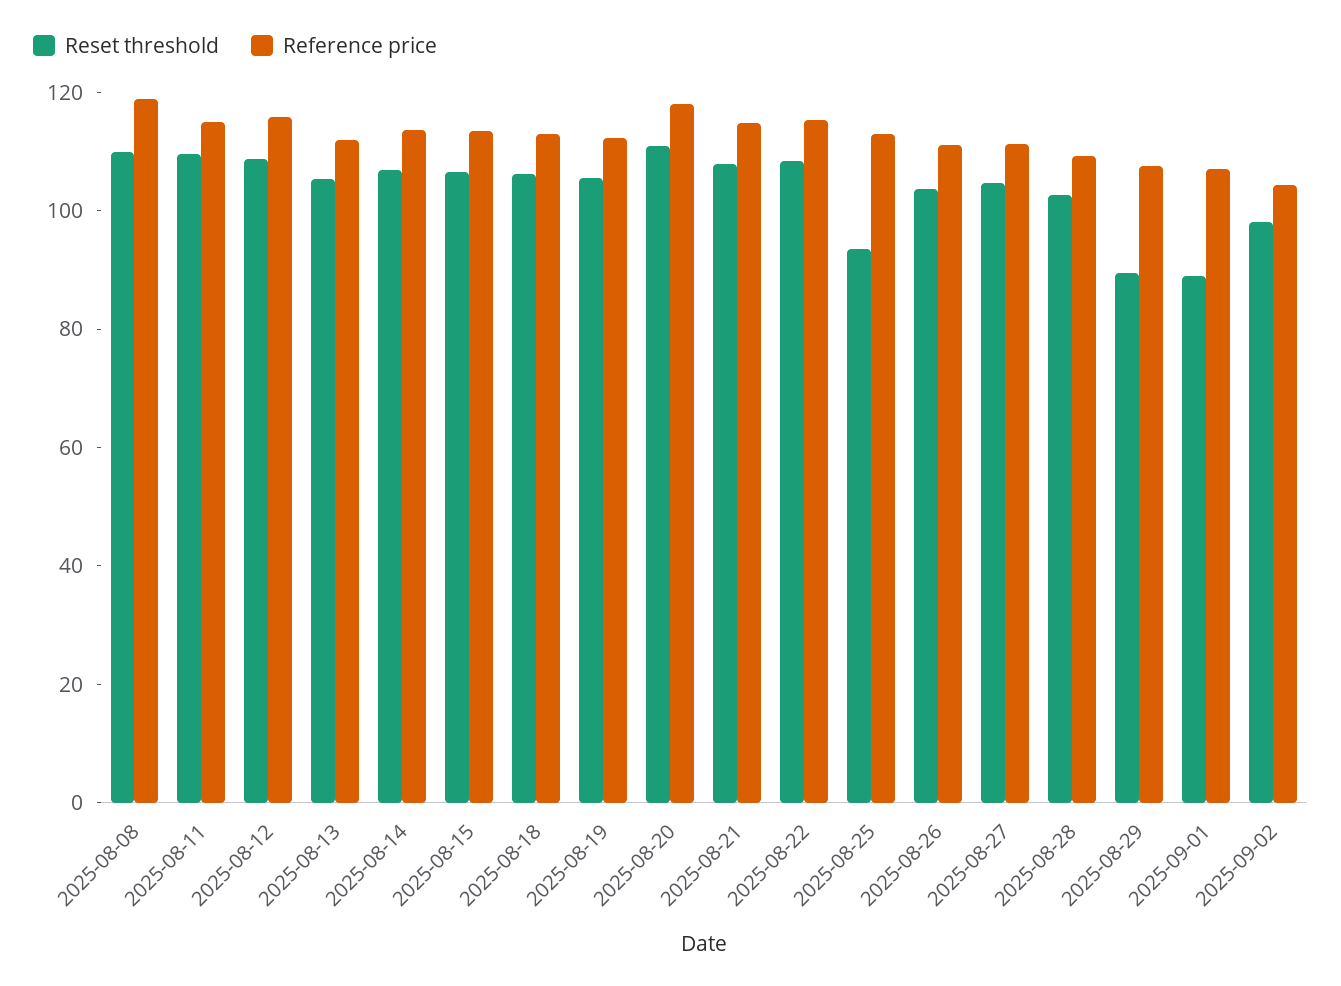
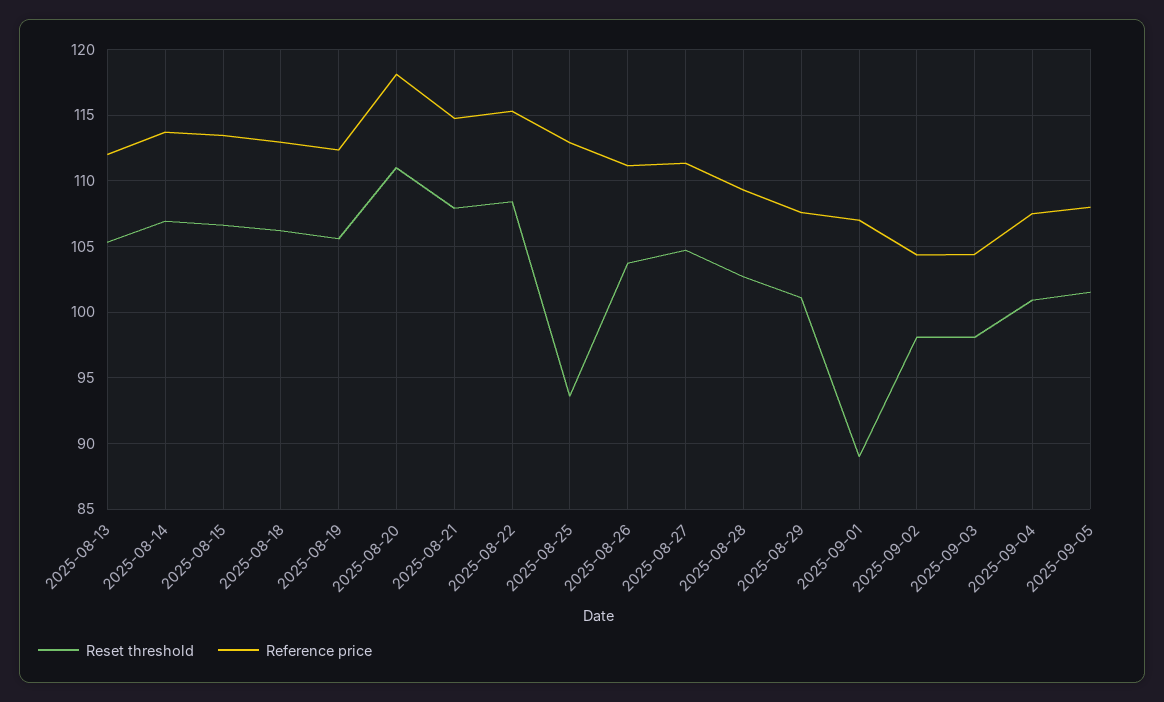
Reset threshold, 2025-08-08: 110 -> none
Reference price, 2025-08-08: 120 -> none
Reset threshold, 2025-08-11: 110 -> none
Reference price, 2025-08-11: 115 -> none
Reset threshold, 2025-08-12: 110 -> none
Reference price, 2025-08-12: 115 -> none
Reset threshold, 2025-08-29: 90 -> 101
Reset threshold, 2025-09-03: none -> 98
Reference price, 2025-09-03: none -> 104.5
Reset threshold, 2025-09-04: none -> 101
Reference price, 2025-09-04: none -> 107.5
Reset threshold, 2025-09-05: none -> 101.5
Reference price, 2025-09-05: none -> 108

